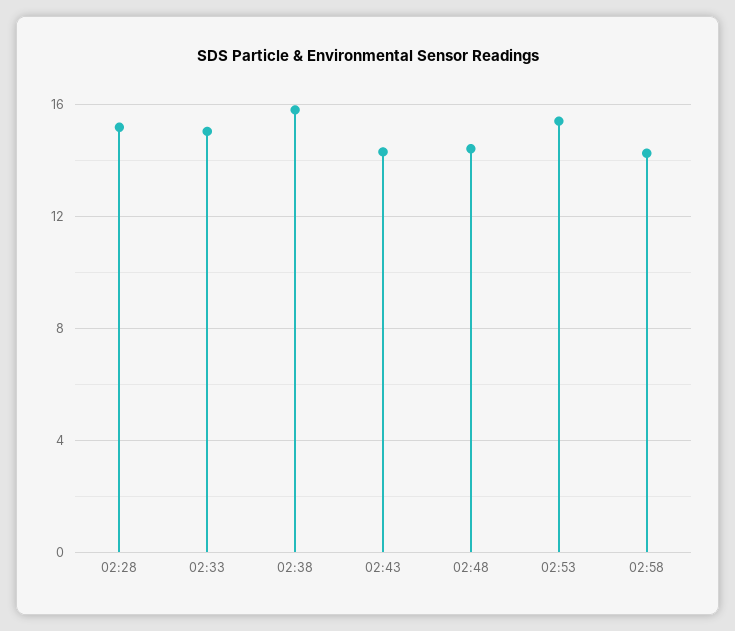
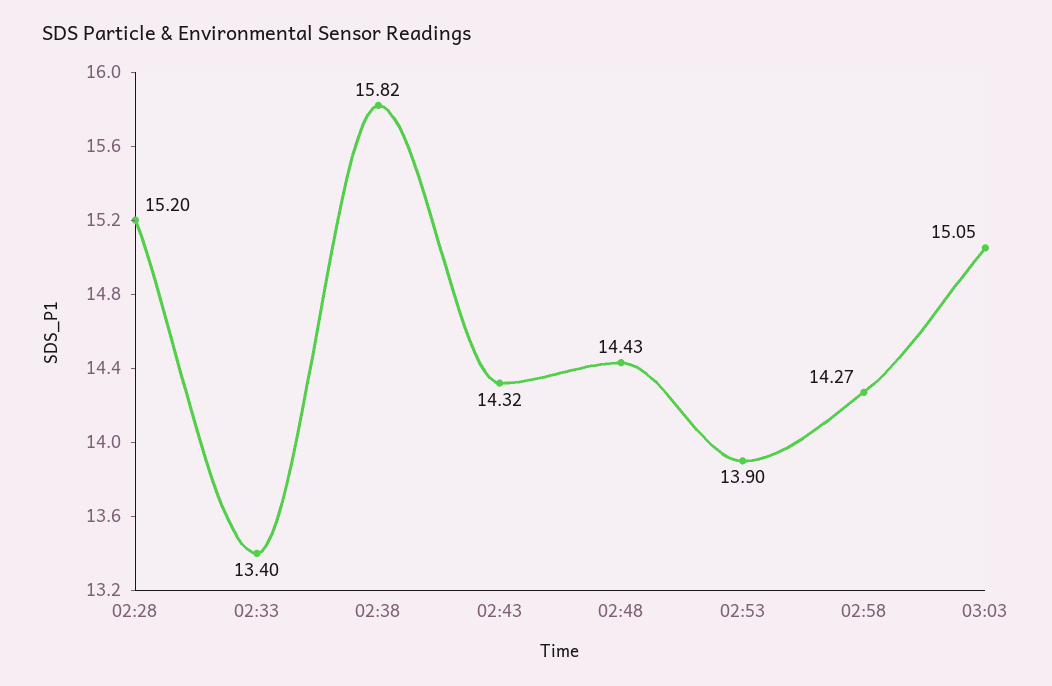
02:33: 15 -> 13.4
02:53: 15.5 -> 13.9
03:03: none -> 15.05

